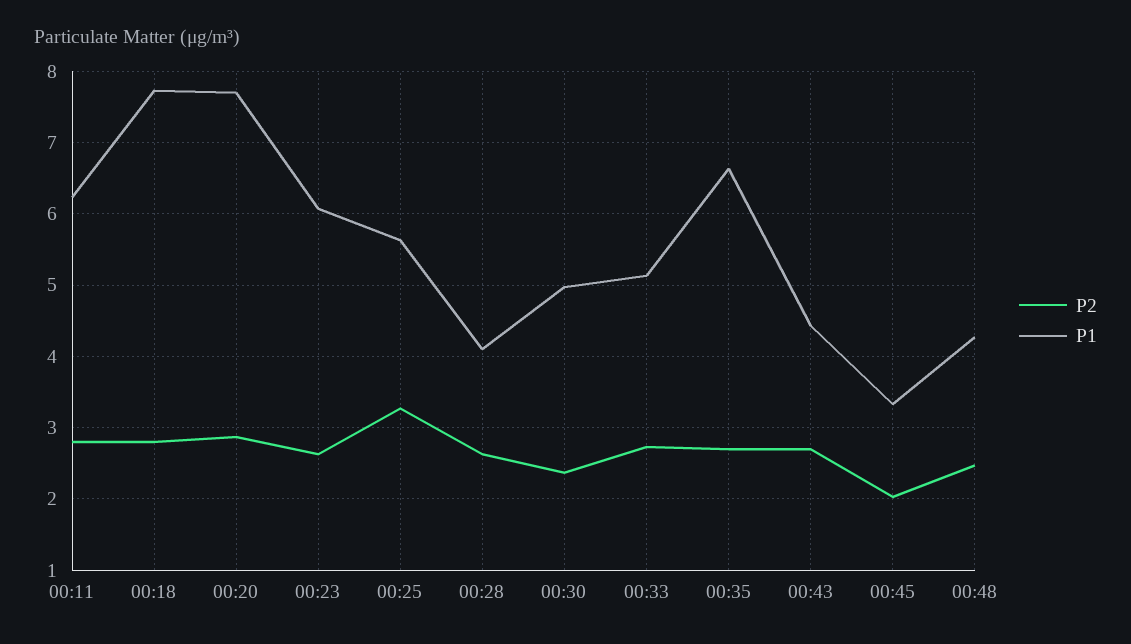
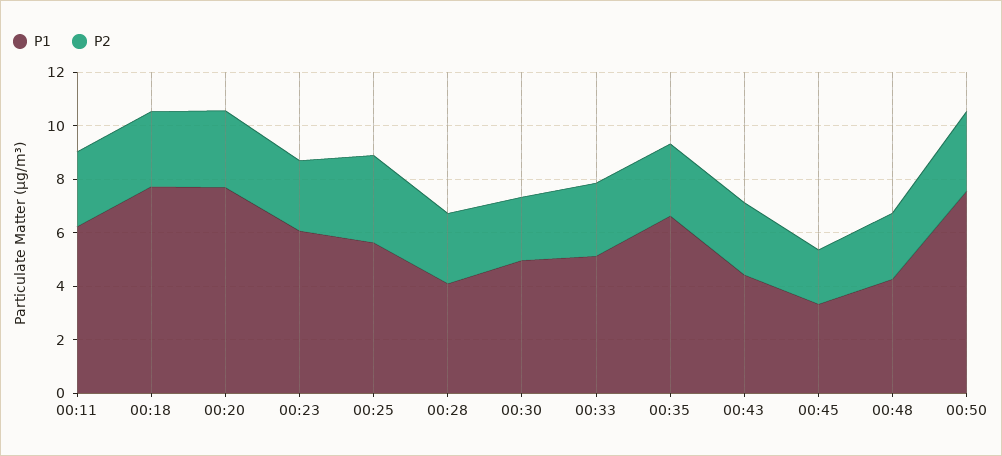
P1, 00:50: none -> 7.5
P2, 00:50: none -> 3

